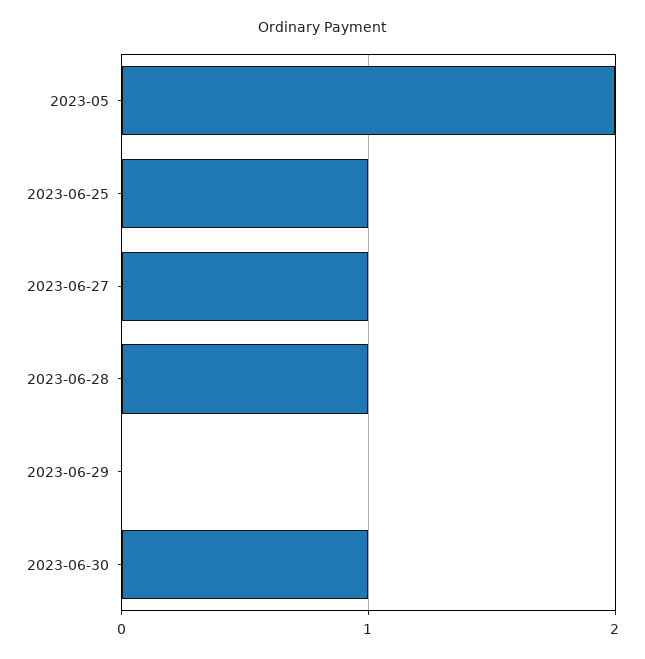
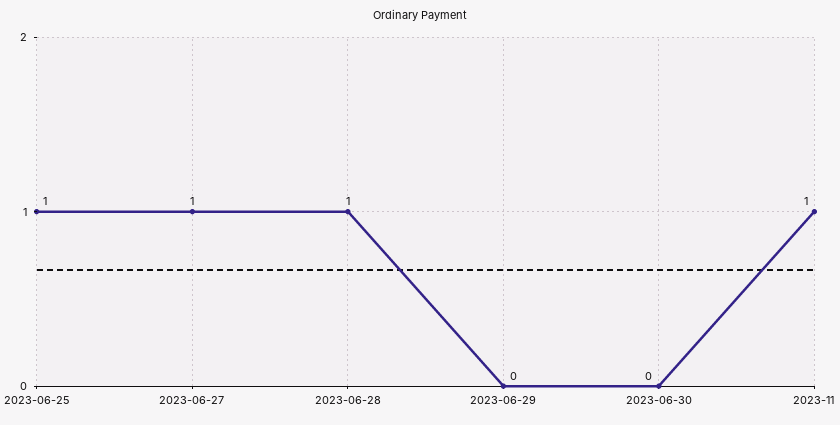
2023-05: 2 -> none
2023-06-30: 1 -> 0
2023-11: none -> 1

